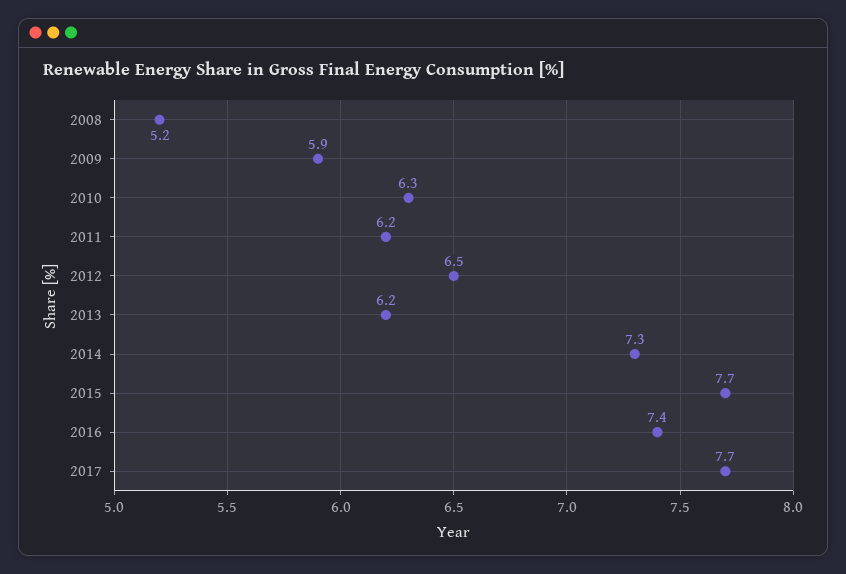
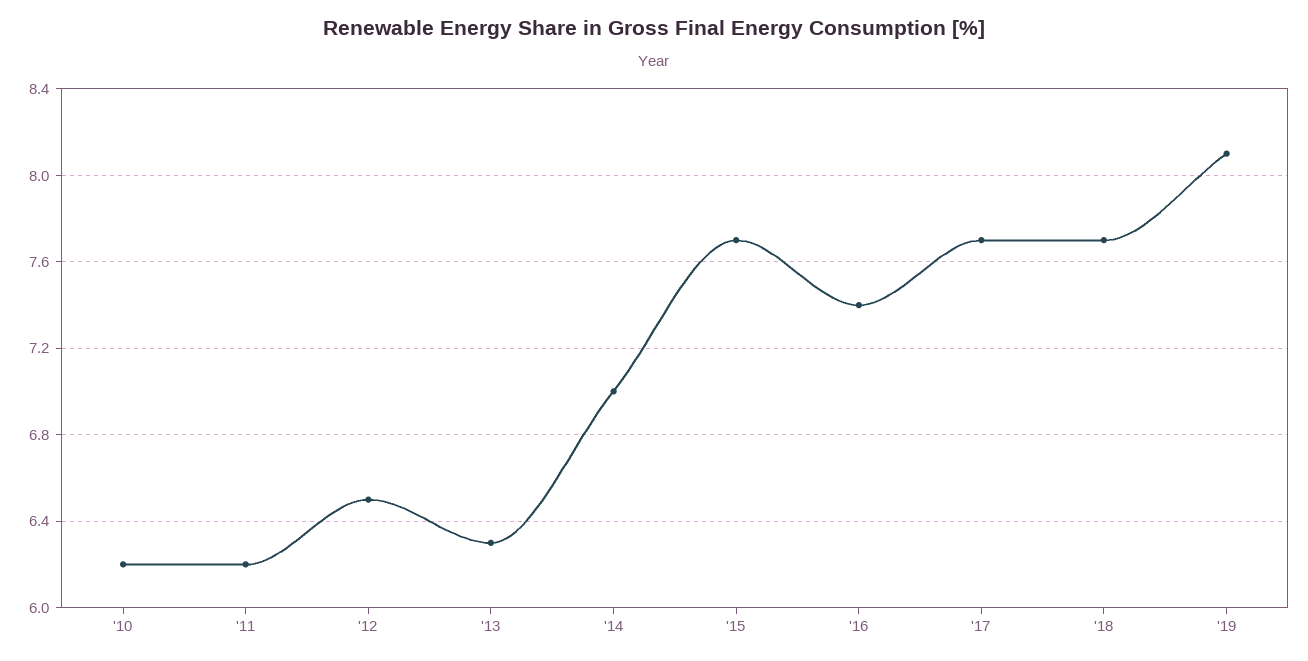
2008: 5.2 -> none
2009: 5.9 -> none
2010: 6.3 -> 6.2
2013: 6.2 -> 6.3
2014: 7.3 -> 7
'18: none -> 7.7
'19: none -> 8.1

